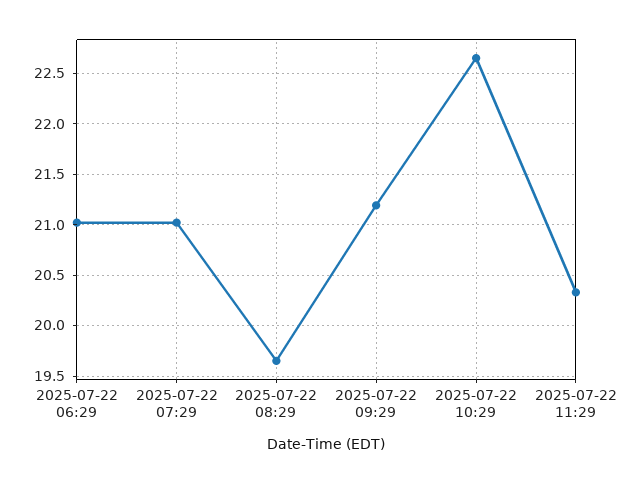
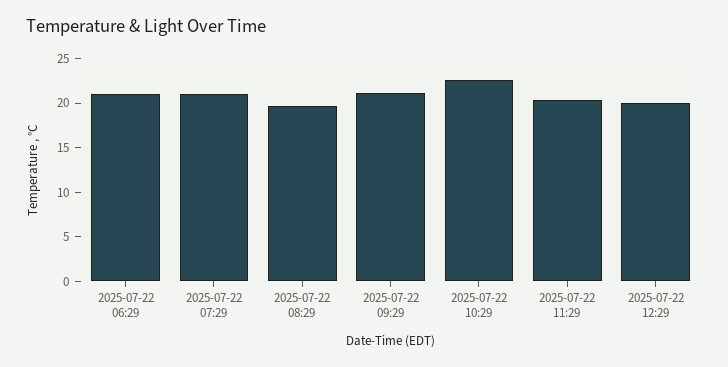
2025-07-22 12:29: none -> 20

